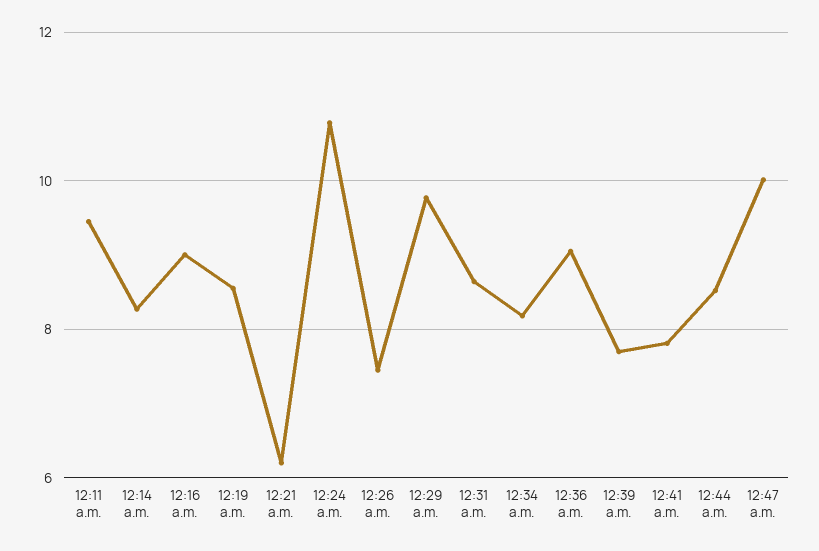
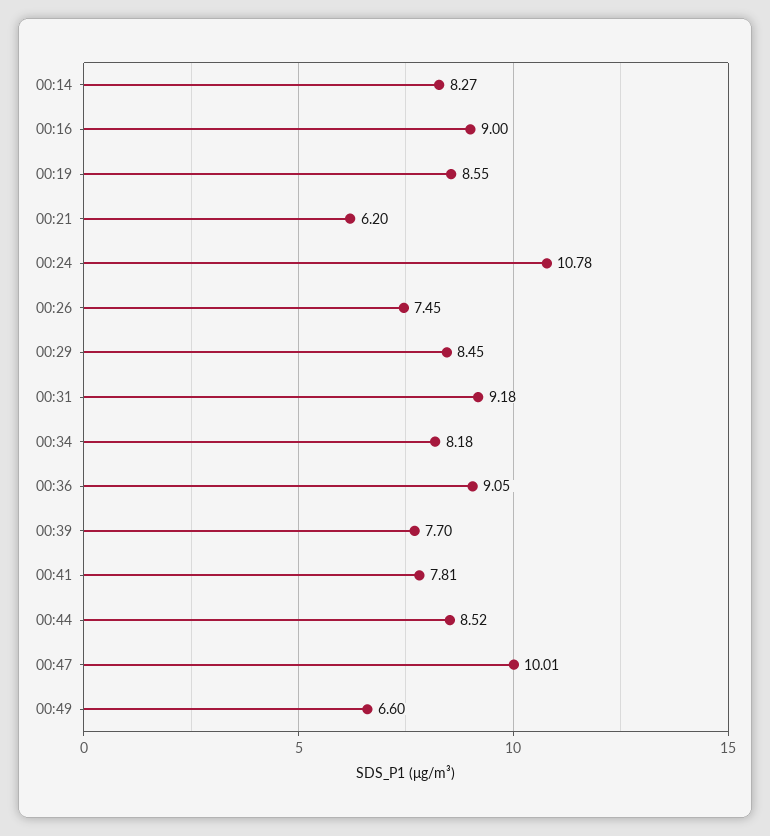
12:11 a.m.: 9.4 -> none
12:29 a.m.: 9.8 -> 8.45
12:31 a.m.: 8.6 -> 9.18
00:49: none -> 6.6

